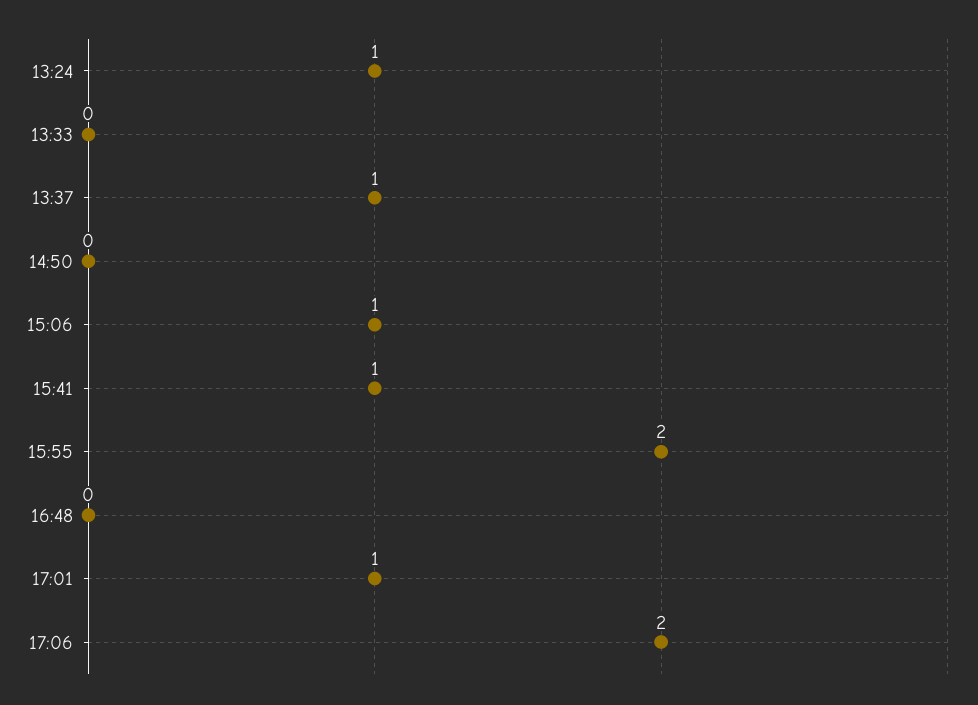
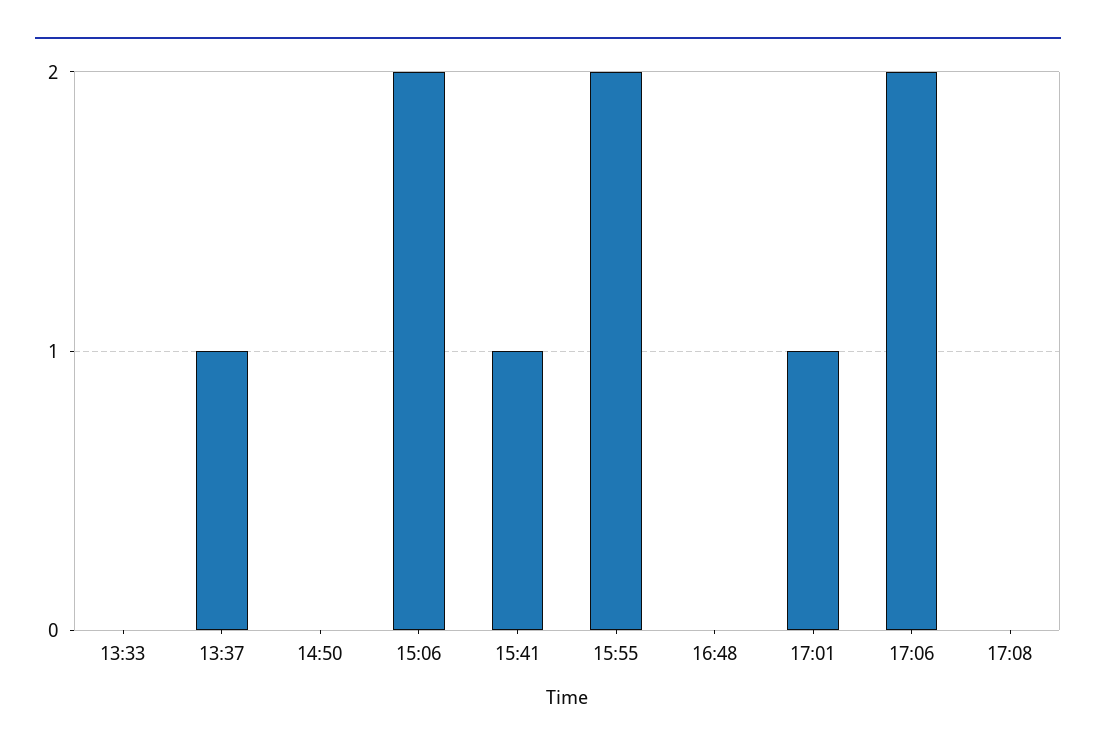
13:24: 1 -> none
15:06: 1 -> 2
17:08: none -> 0

